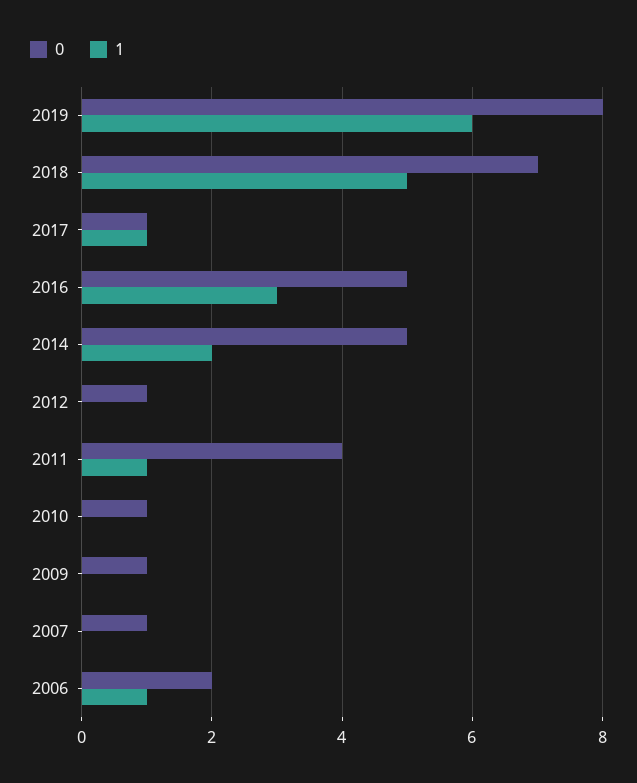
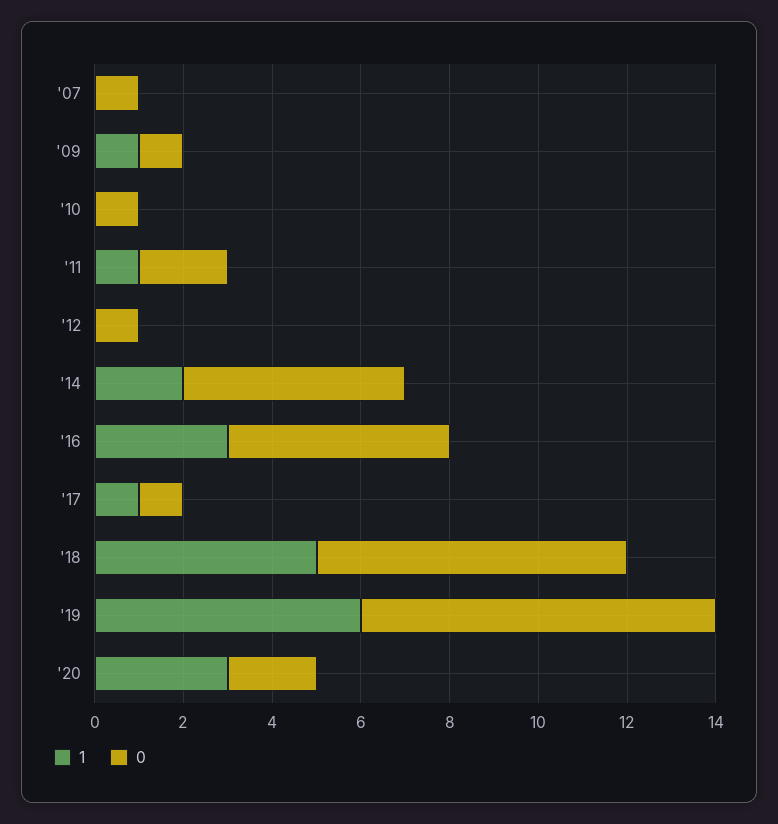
0, 2011: 4 -> 2
1, 2009: 0 -> 1
0, 2006: 2 -> none
1, 2006: 1 -> none
1, '20: none -> 3
0, '20: none -> 2

